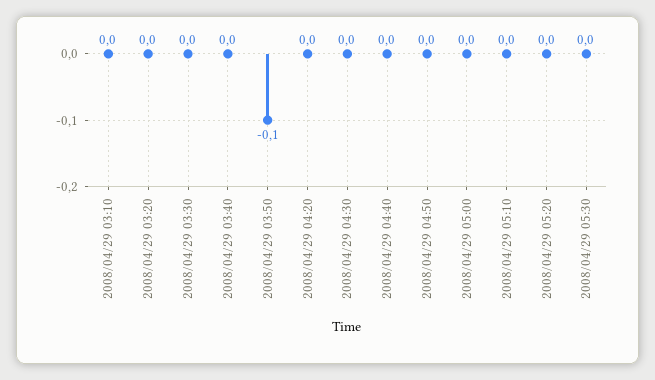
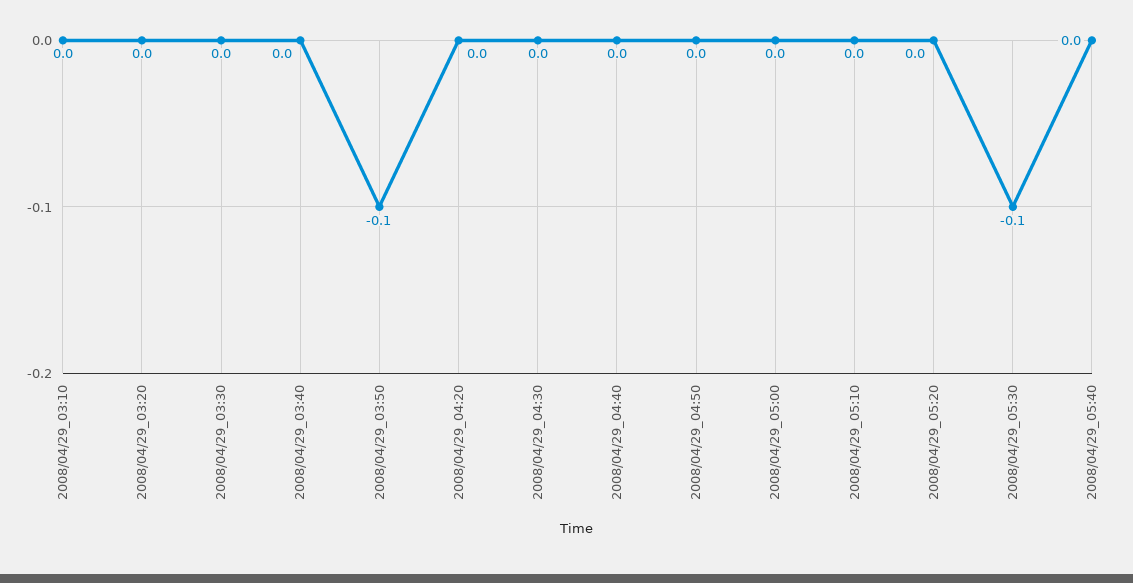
2008/04/29 05:30: 0 -> -0.1
2008/04/29_05:40: none -> 0

